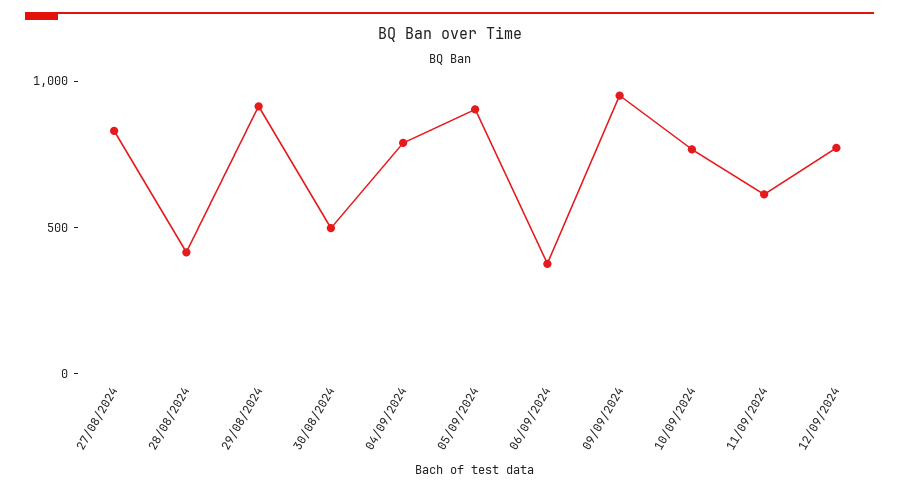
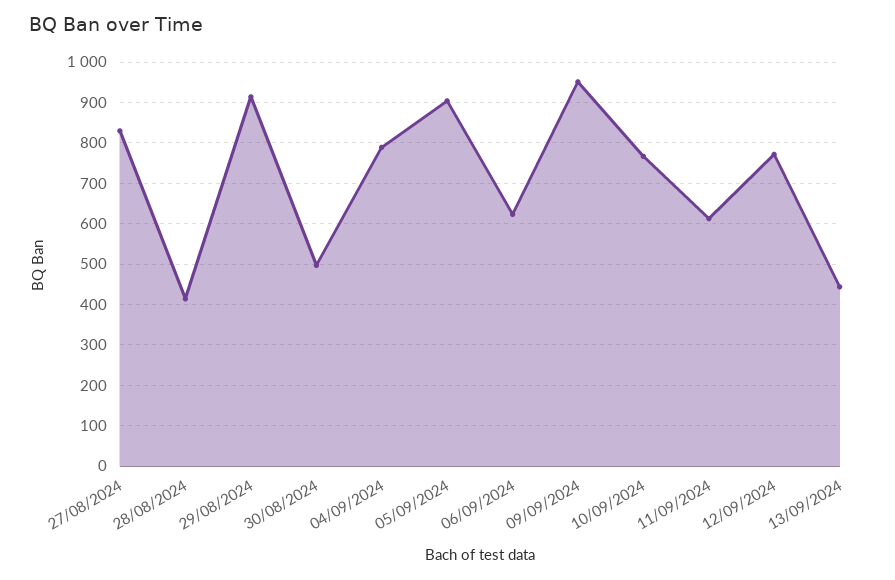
06/09/2024: 400 -> 620
13/09/2024: none -> 440

